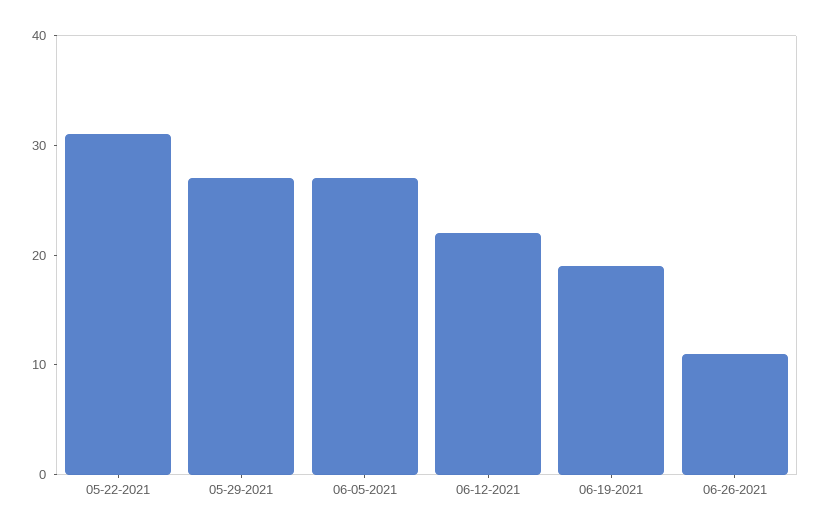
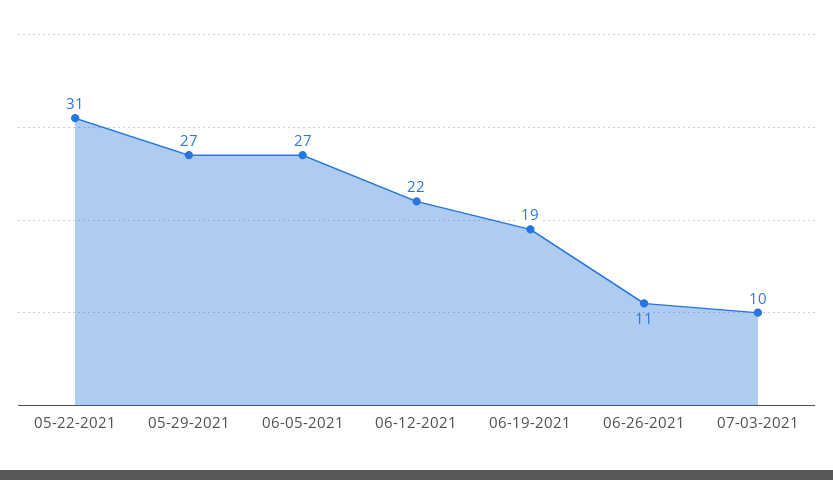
07-03-2021: none -> 10

